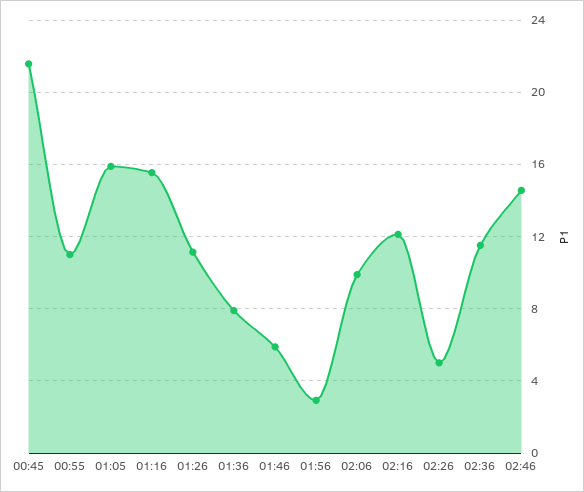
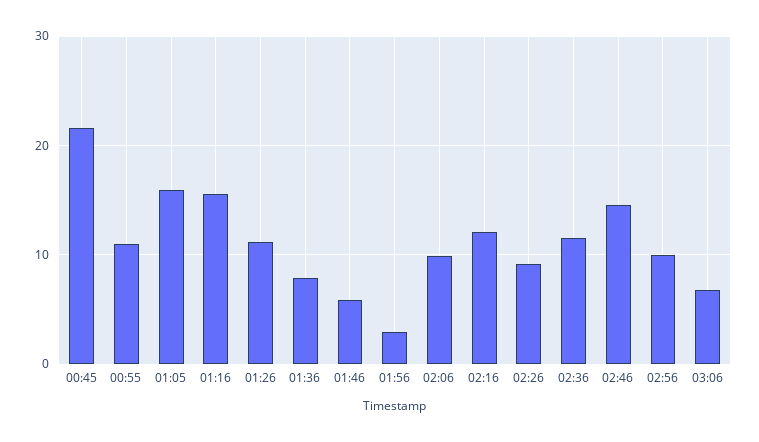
02:26: 5 -> 9
02:56: none -> 10
03:06: none -> 7

